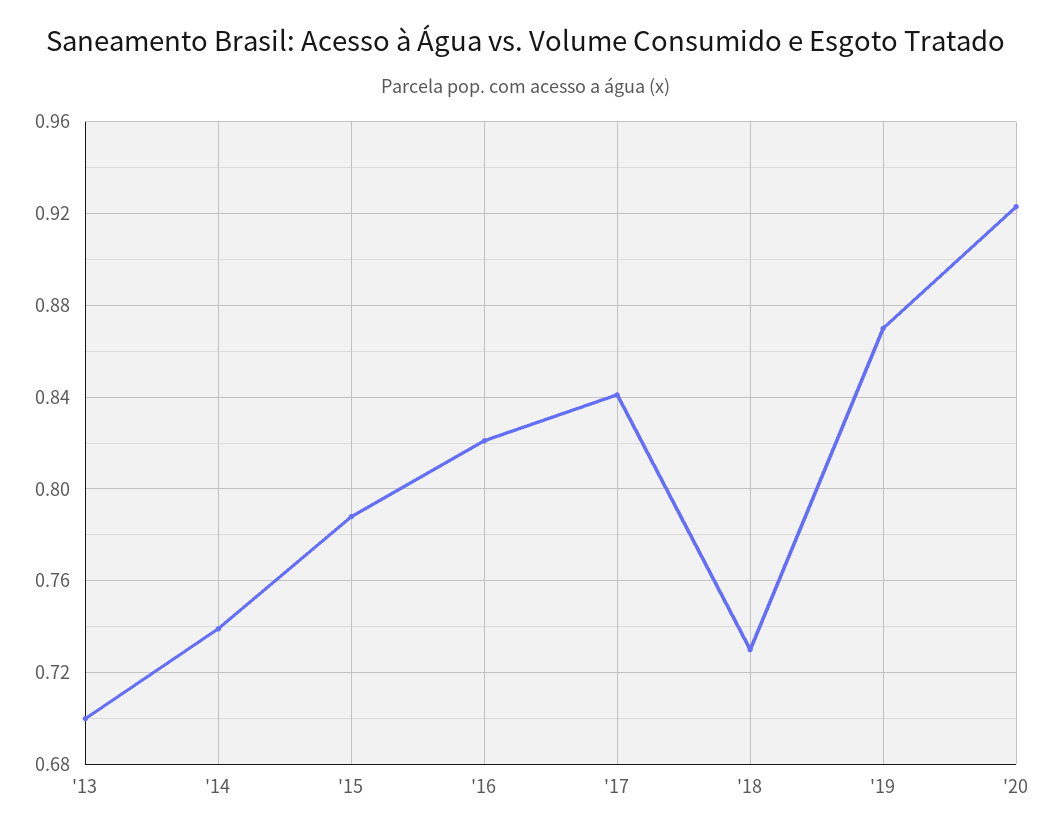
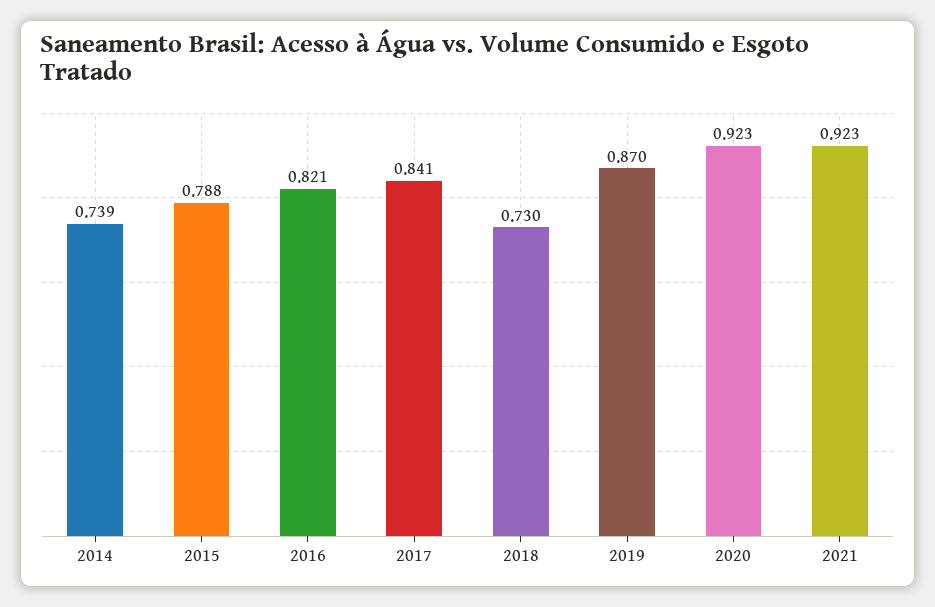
'13: 0.7 -> none
2021: none -> 0.923

